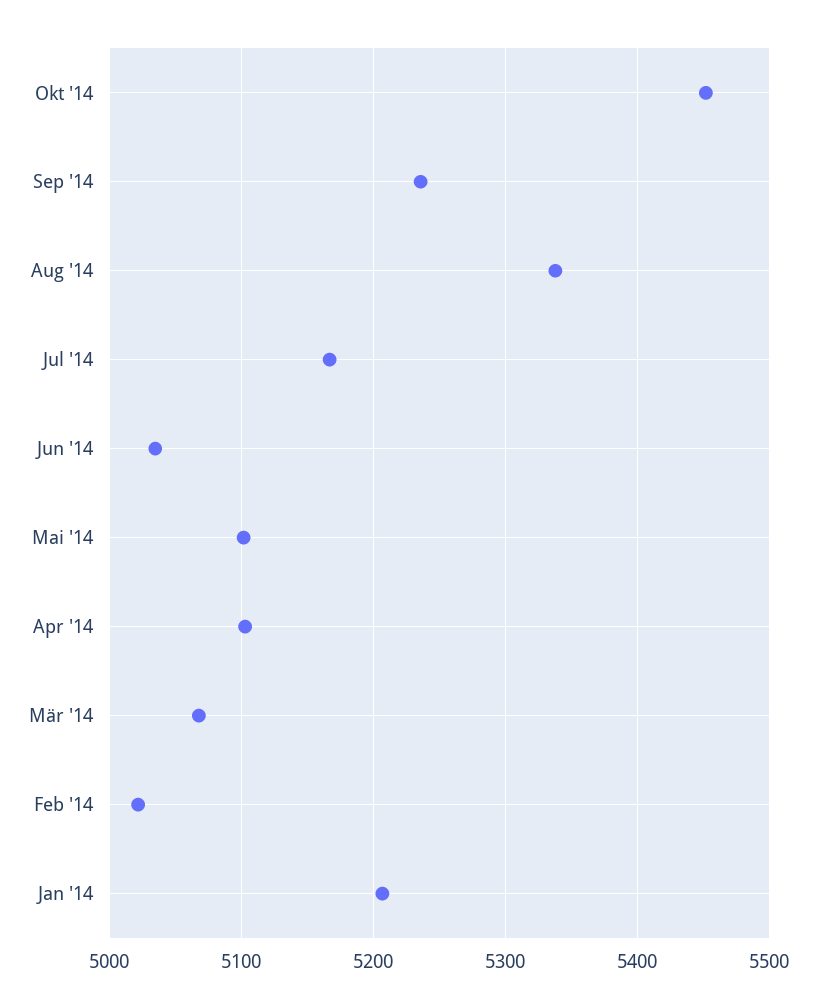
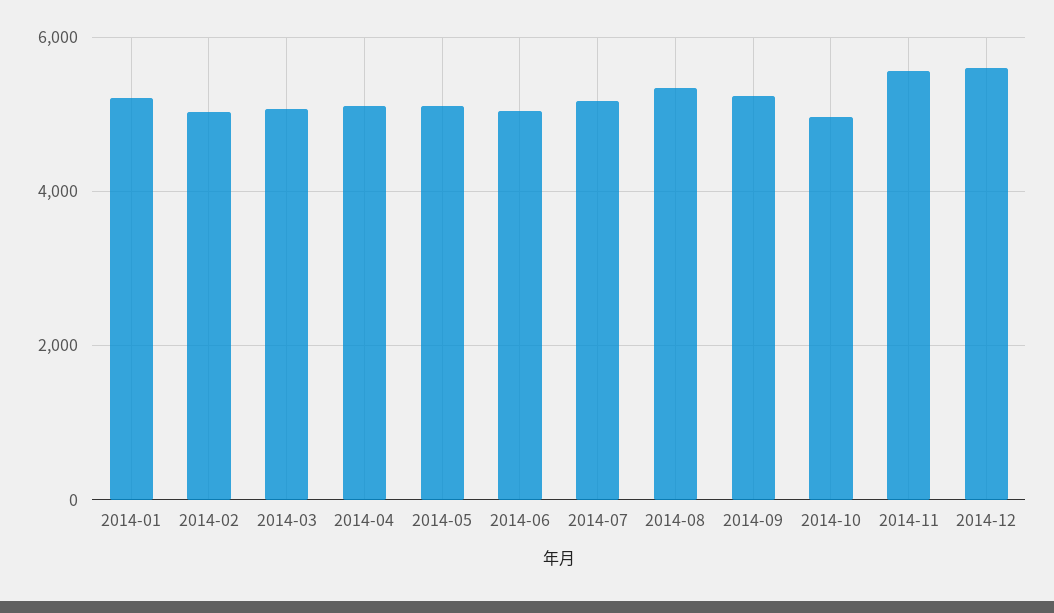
Okt '14: 5450 -> 5000
2014-11: none -> 5600
2014-12: none -> 5600

